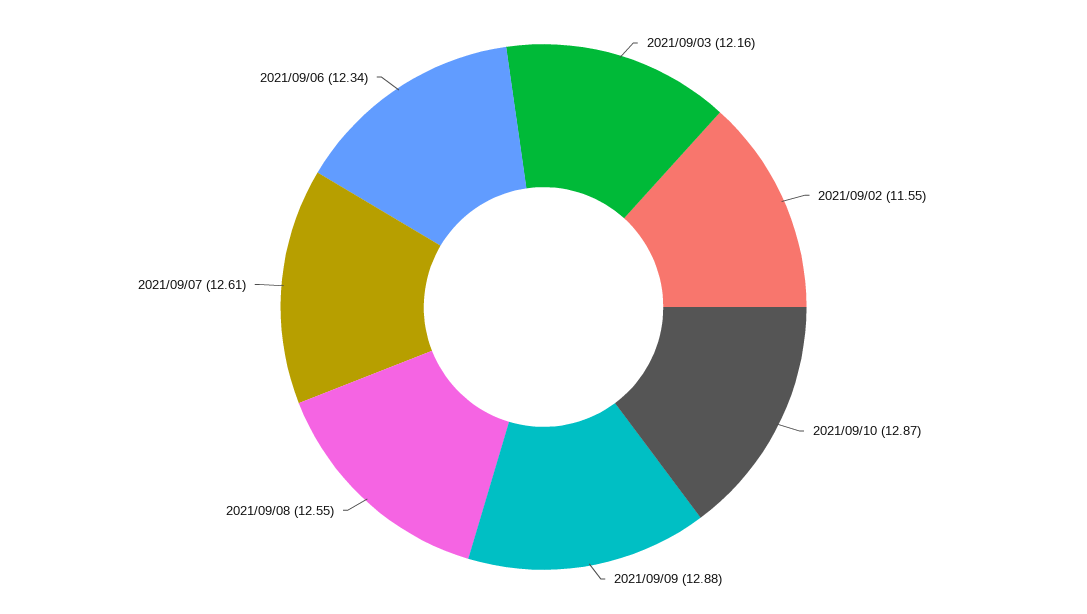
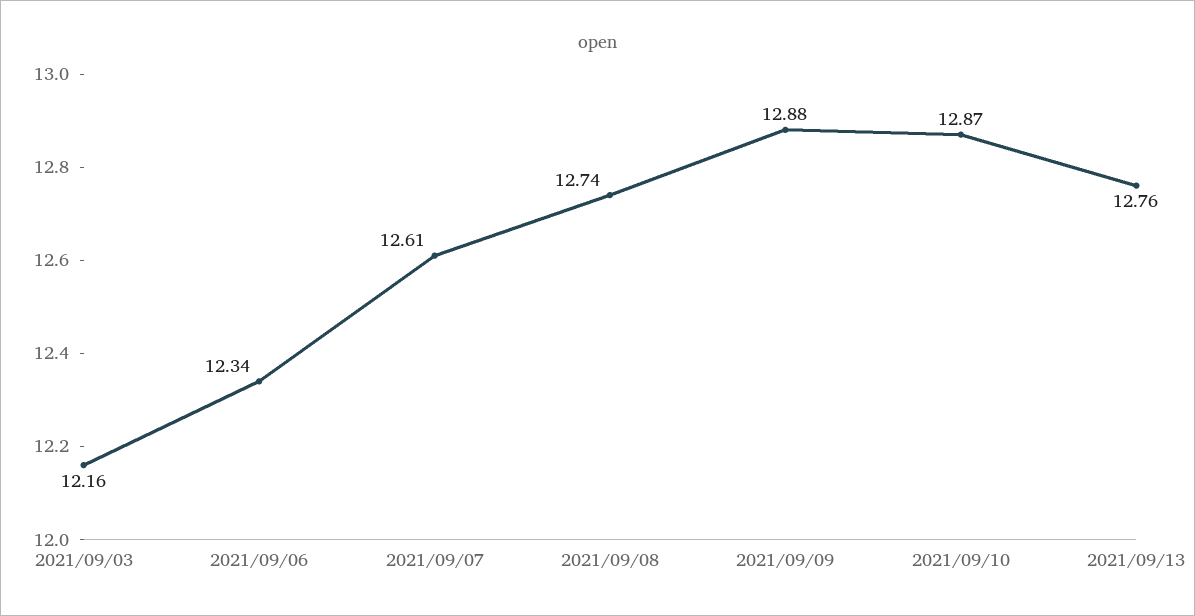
2021/09/02: 11.55 -> none
2021/09/08: 12.55 -> 12.74
2021/09/13: none -> 12.76

